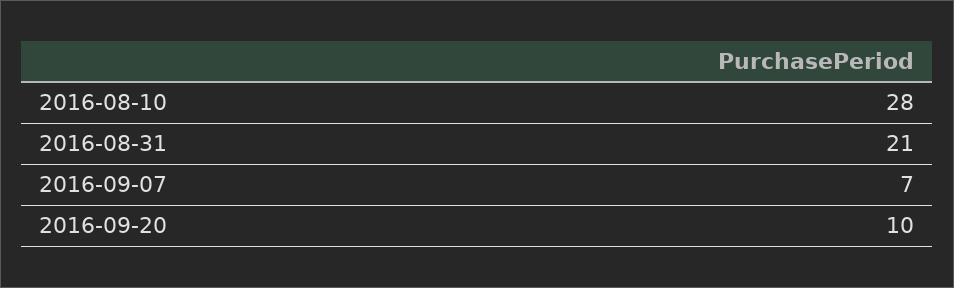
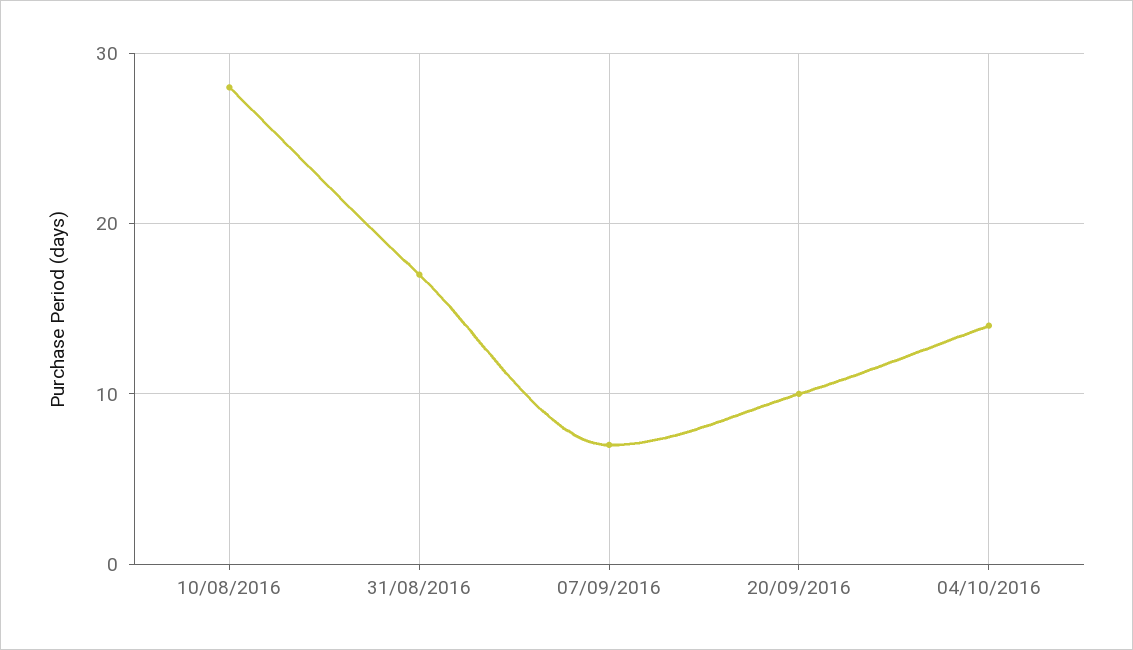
2016-08-31: 21 -> 17
04/10/2016: none -> 14

